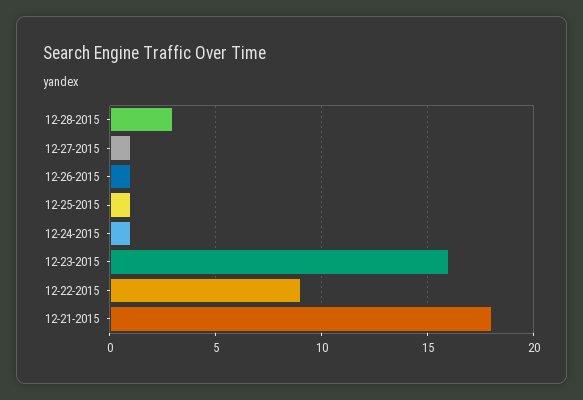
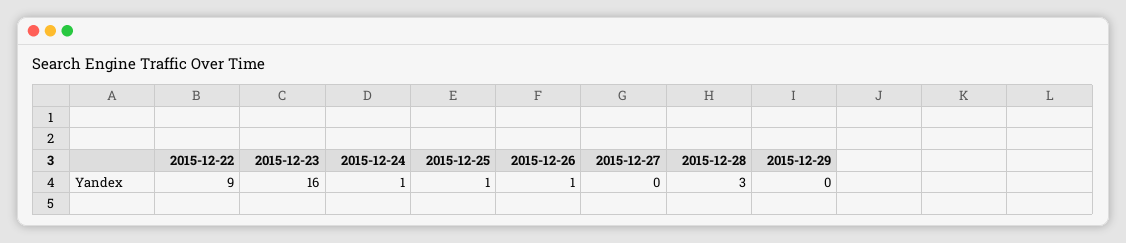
12-27-2015: 1 -> 0
12-21-2015: 18 -> none
2015-12-29: none -> 0

